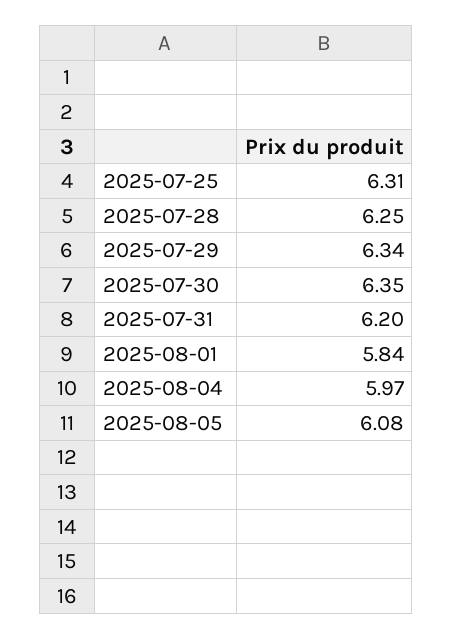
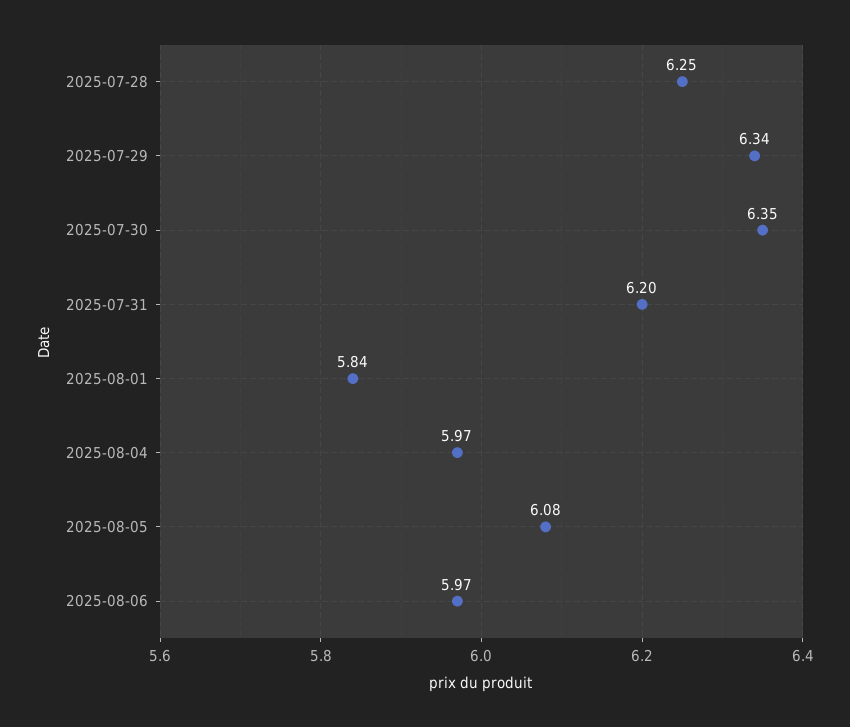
2025-07-25: 6.31 -> none
2025-08-06: none -> 5.97

